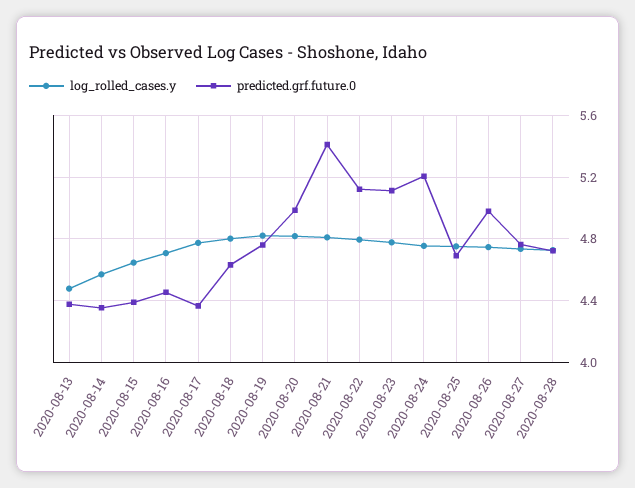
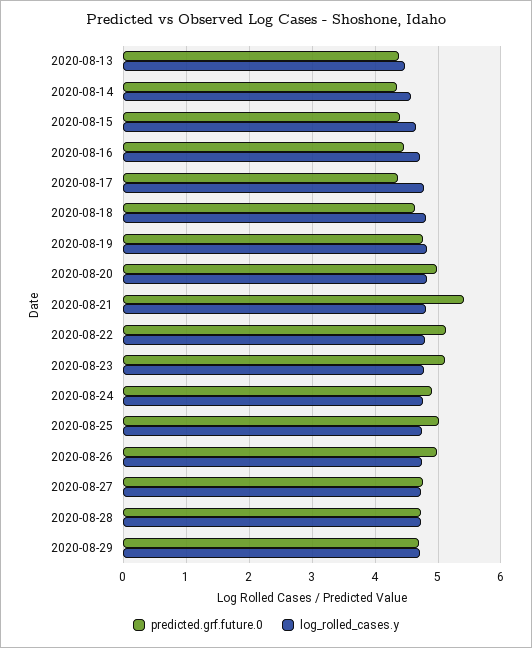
predicted.grf.future.0, 2020-08-24: 5.2 -> 4.9
predicted.grf.future.0, 2020-08-25: 4.7 -> 5
predicted.grf.future.0, 2020-08-29: none -> 4.7
log_rolled_cases.y, 2020-08-29: none -> 4.7

